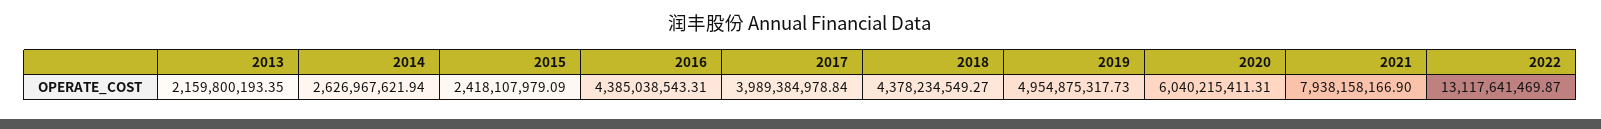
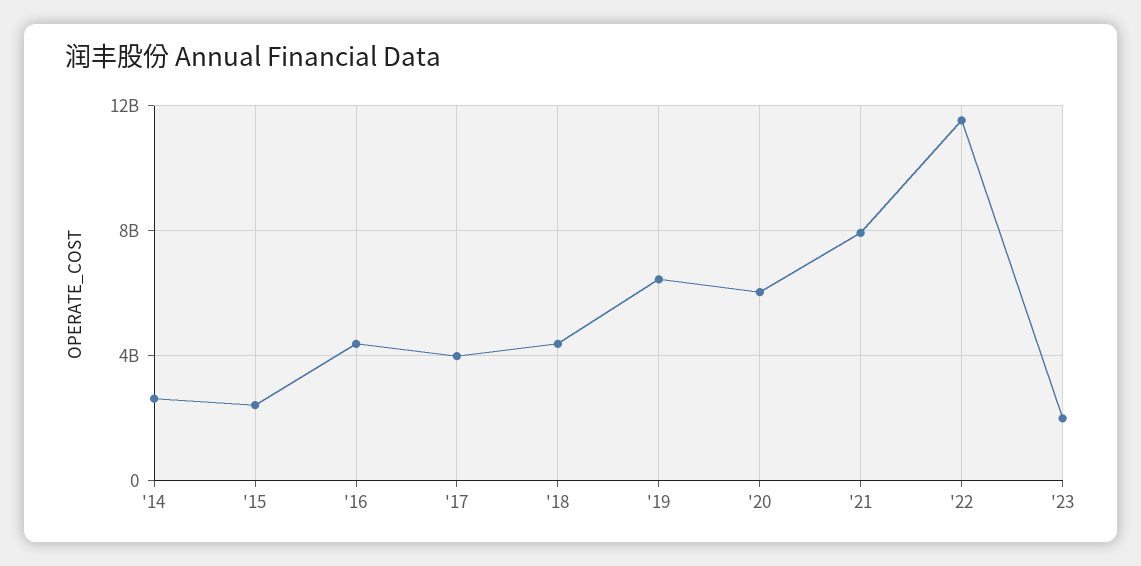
2013: 2159800193.35 -> none
2019: 4954875317.73 -> 6500000000
2022: 13117641469.87 -> 11500000000
'23: none -> 2000000000

